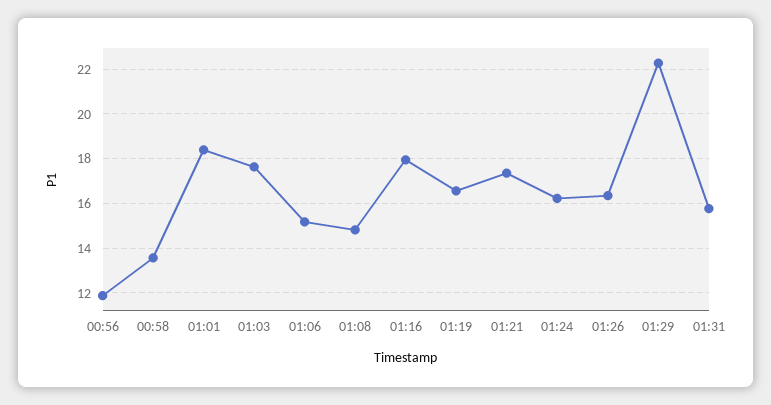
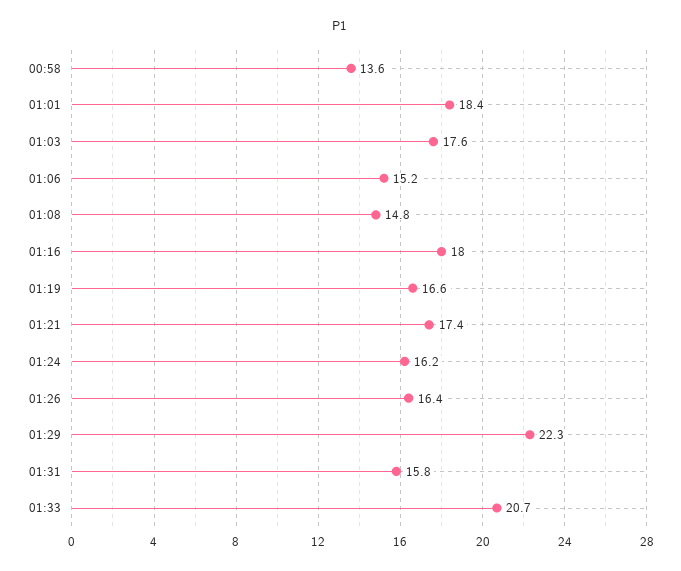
00:56: 12 -> none
01:33: none -> 20.7

